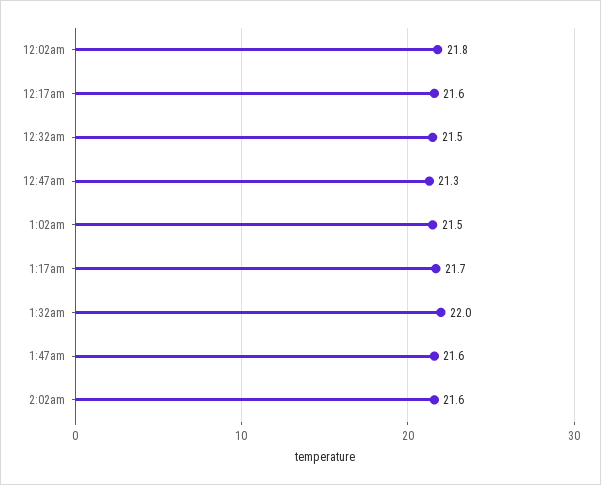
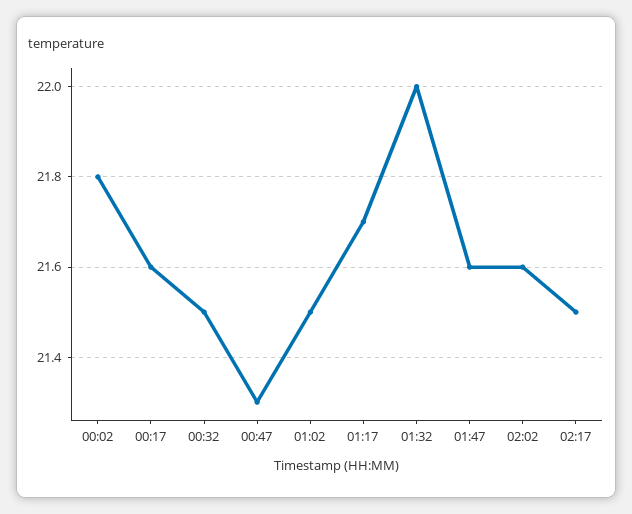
02:17: none -> 21.5

